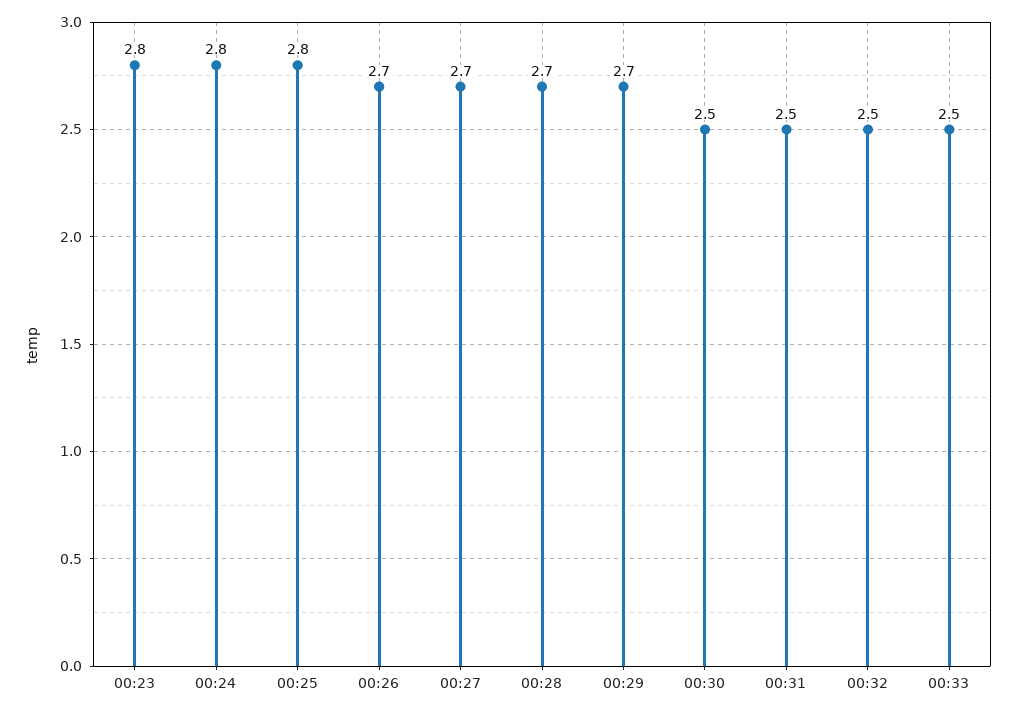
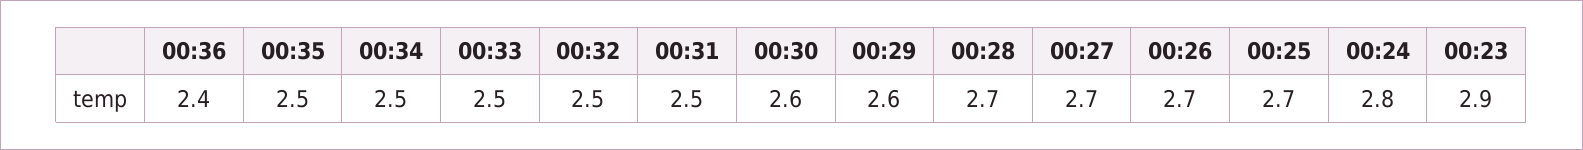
00:23: 2.8 -> 2.9
00:25: 2.8 -> 2.7
00:29: 2.7 -> 2.6
00:30: 2.5 -> 2.6
00:36: none -> 2.4
00:35: none -> 2.5
00:34: none -> 2.5

